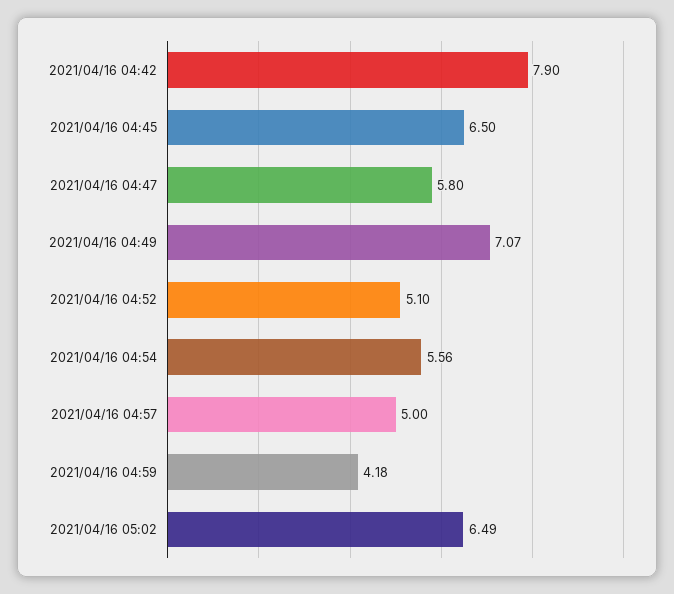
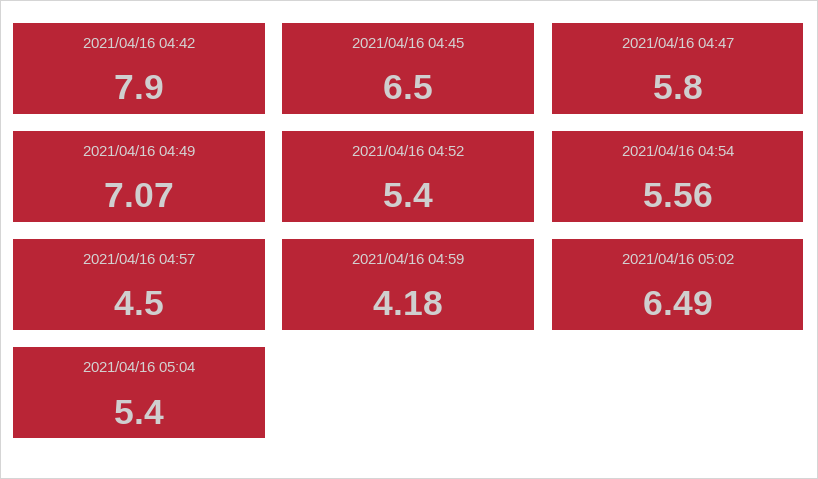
2021/04/16 04:52: 5.1 -> 5.4
2021/04/16 04:57: 5 -> 4.5
2021/04/16 05:04: none -> 5.4

